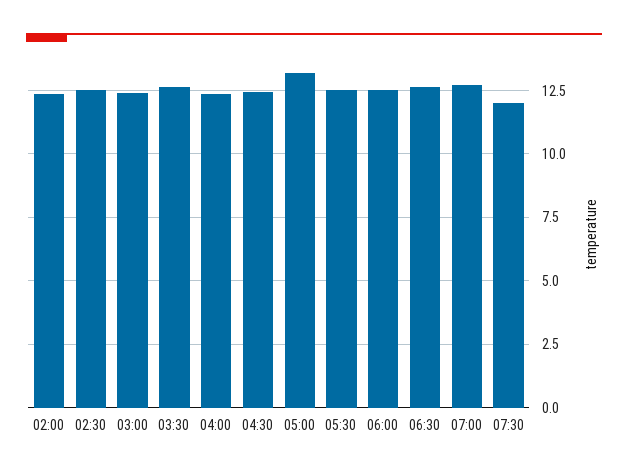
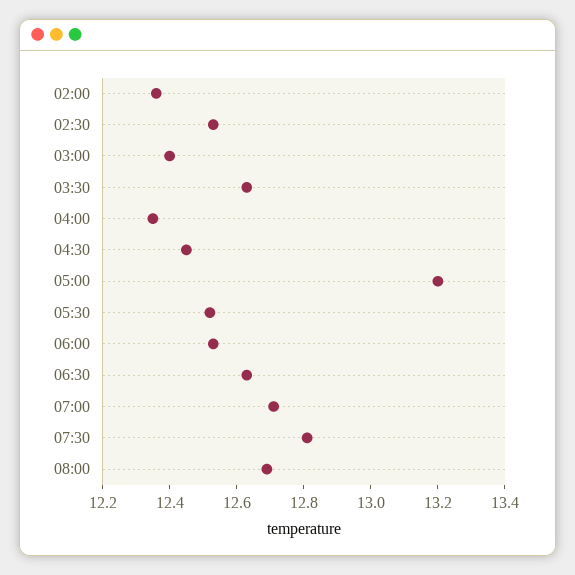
07:30: 12 -> 12.8
08:00: none -> 12.7

